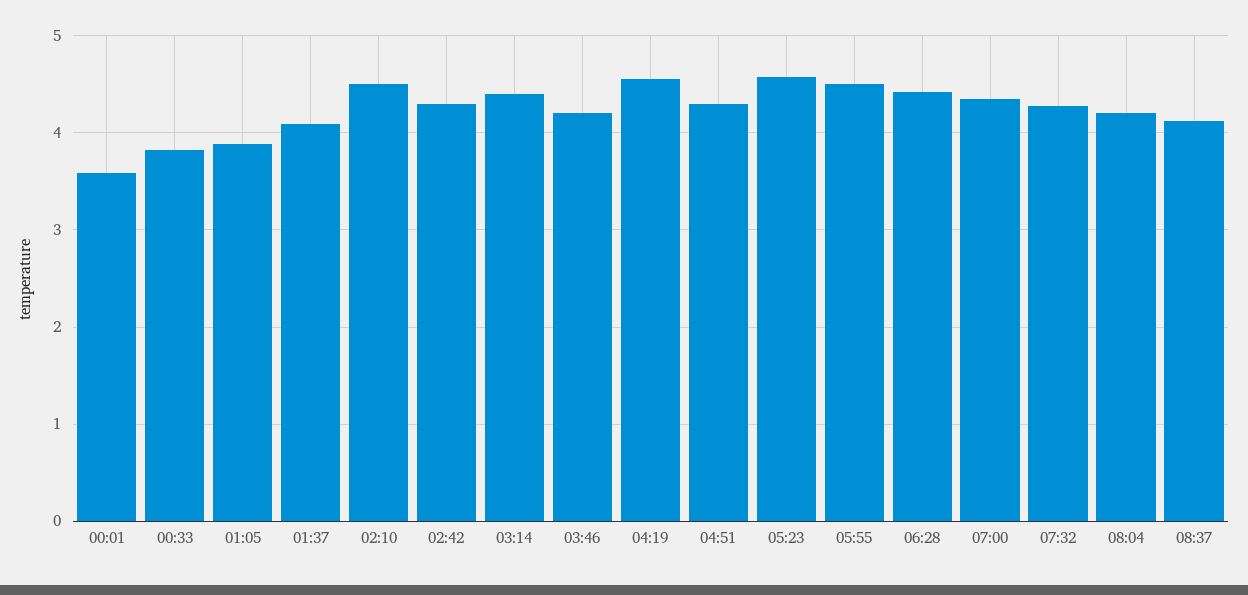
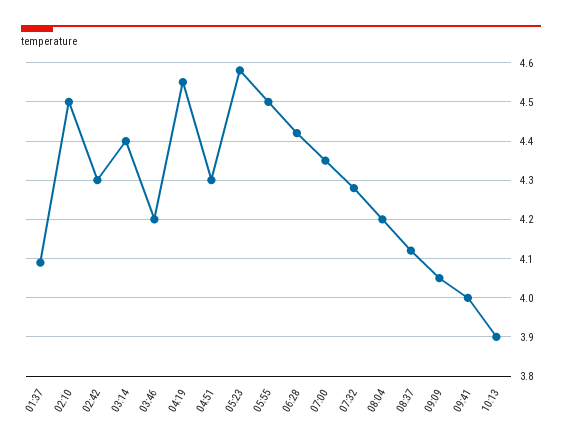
00:01: 3.6 -> none
00:33: 3.8 -> none
01:05: 3.9 -> none
09:09: none -> 4.05
09:41: none -> 4
10:13: none -> 3.9

